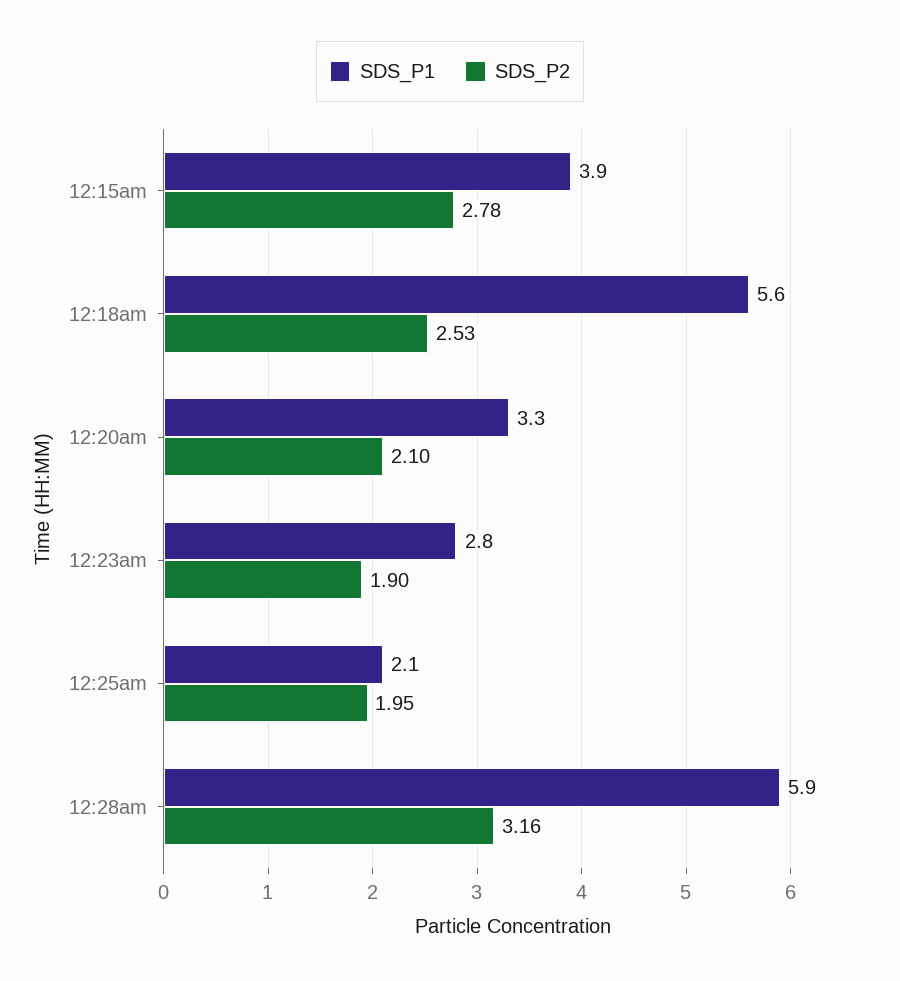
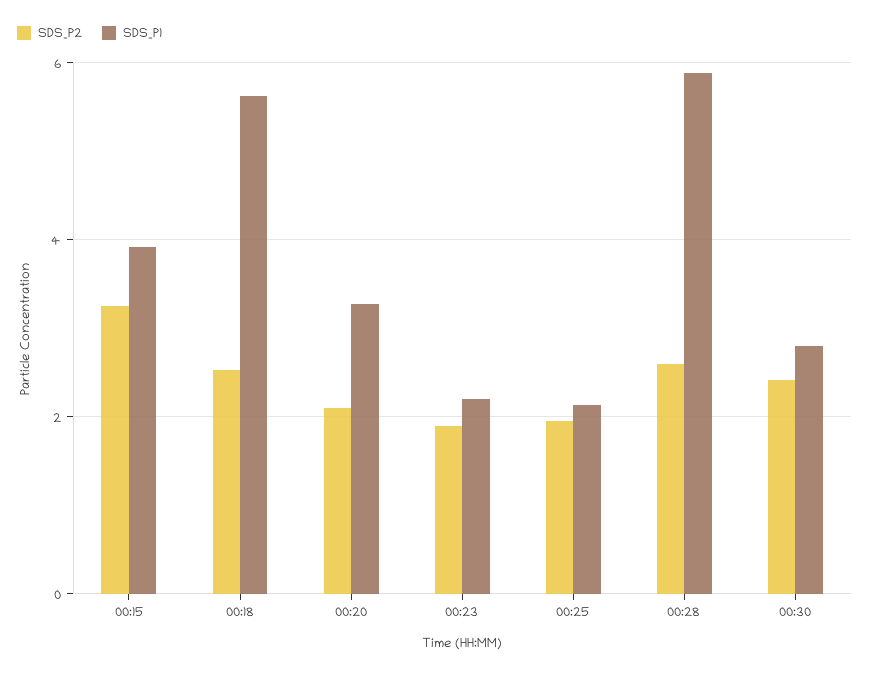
SDS_P2, 12:15am: 2.78 -> 3.2
SDS_P1, 12:23am: 2.8 -> 2.2
SDS_P2, 12:28am: 3.16 -> 2.6
SDS_P2, 00:30: none -> 2.4
SDS_P1, 00:30: none -> 2.8

